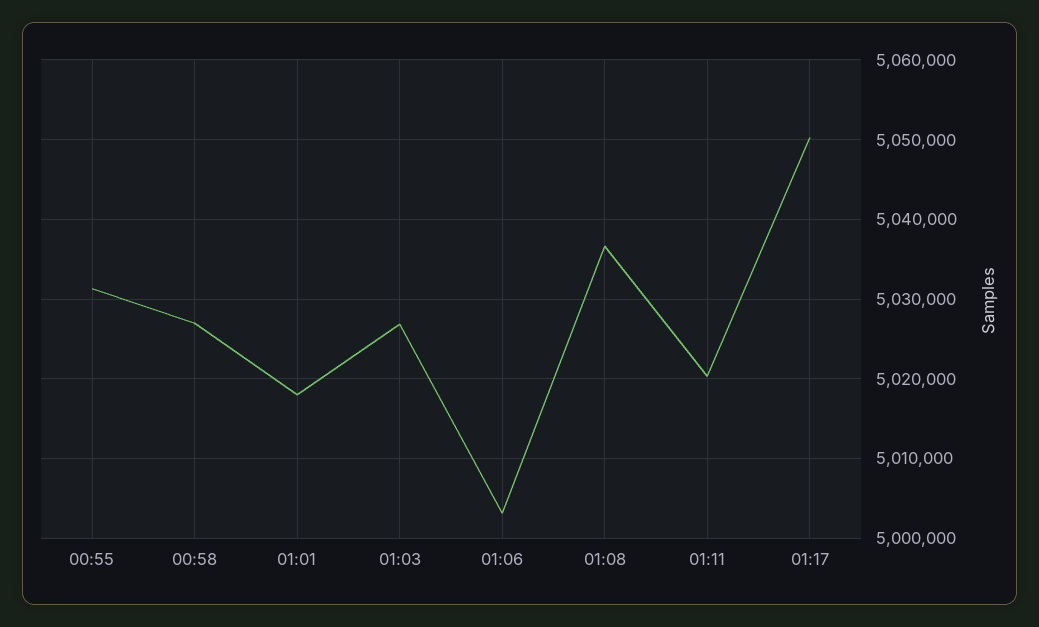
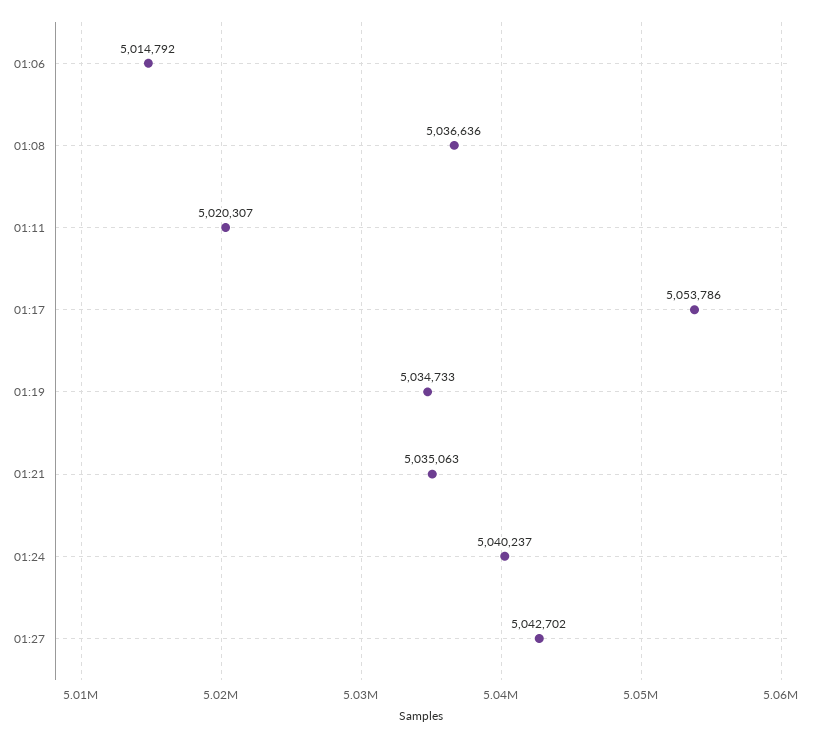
00:55: 5031000 -> none
00:58: 5027000 -> none
01:01: 5018000 -> none
01:03: 5027000 -> none
01:06: 5003000 -> 5014792
01:17: 5050000 -> 5053786
01:19: none -> 5034733
01:21: none -> 5035063
01:24: none -> 5040237
01:27: none -> 5042702

